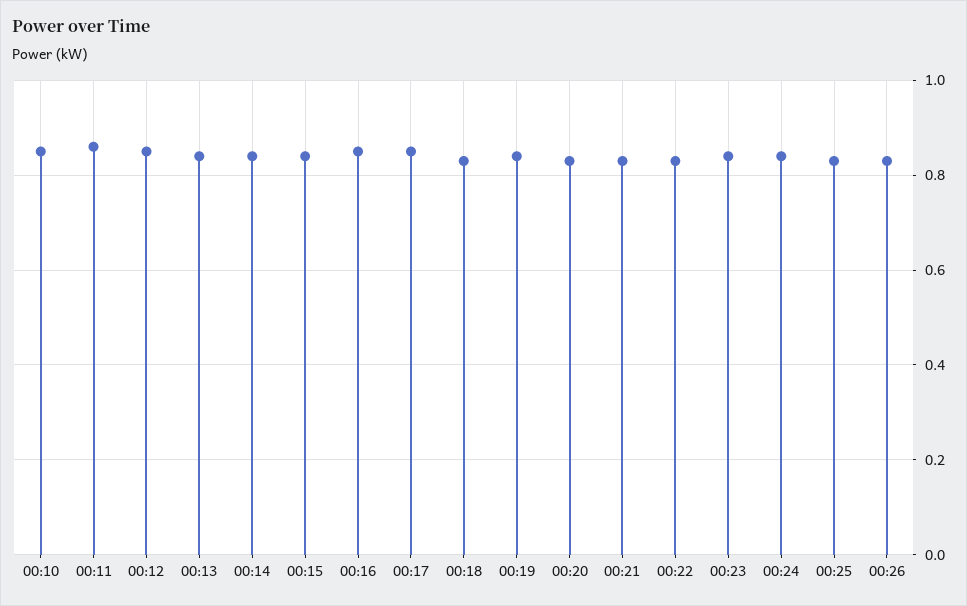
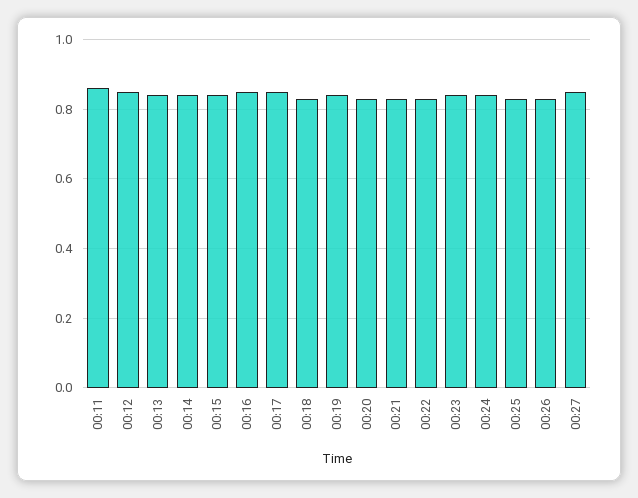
00:10: 0.85 -> none
00:27: none -> 0.85

